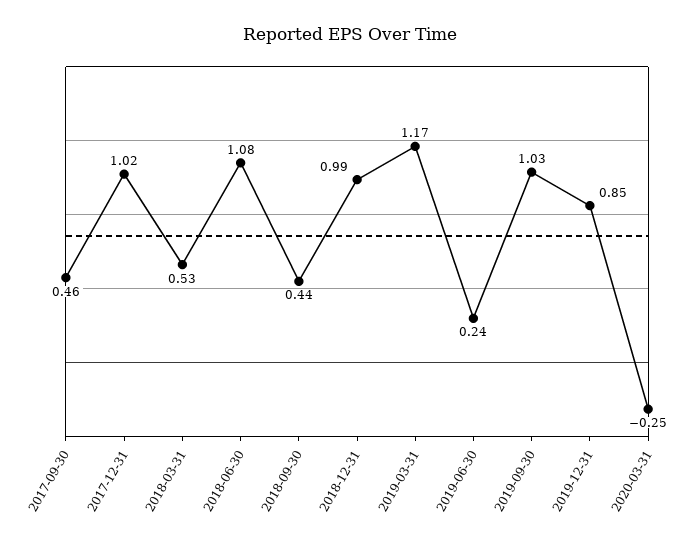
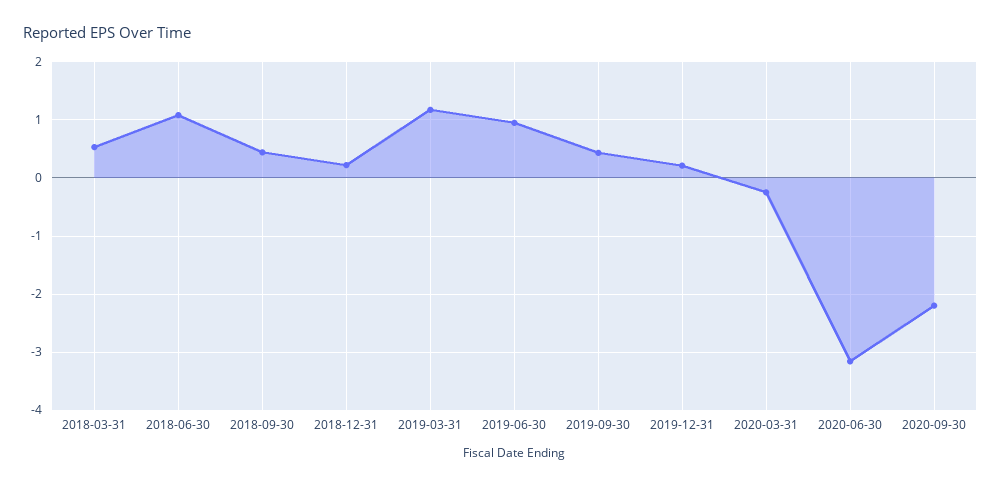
2017-09-30: 0.46 -> none
2017-12-31: 1.02 -> none
2018-12-31: 0.99 -> 0.2
2019-06-30: 0.24 -> 1
2019-09-30: 1.03 -> 0.4
2019-12-31: 0.85 -> 0.2
2020-06-30: none -> -3.2
2020-09-30: none -> -2.2

